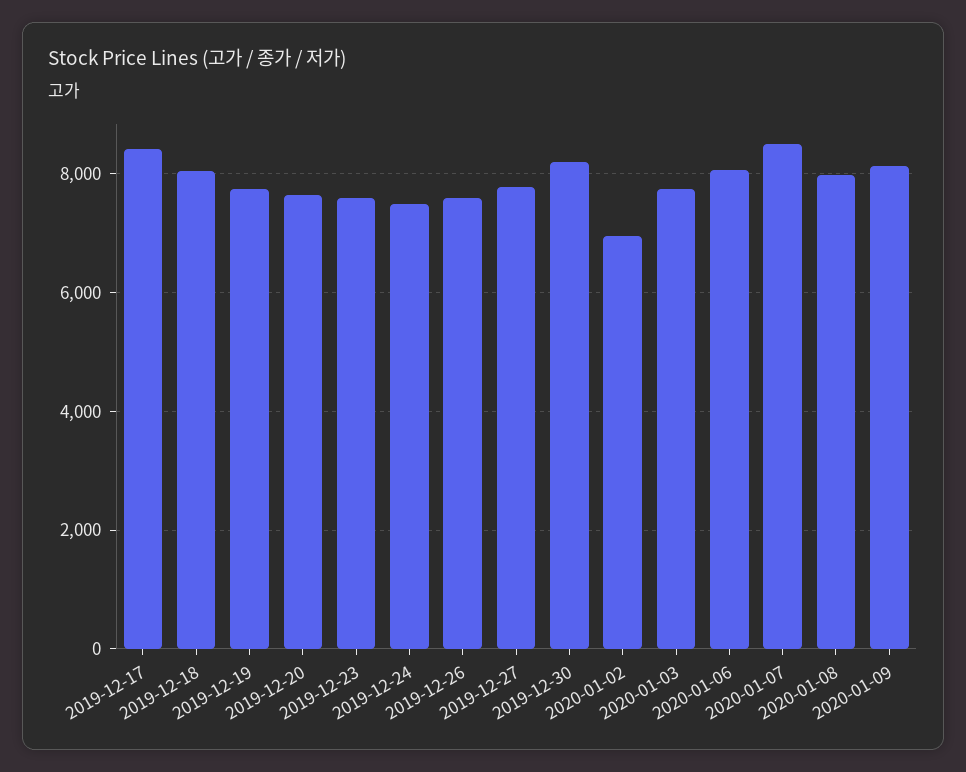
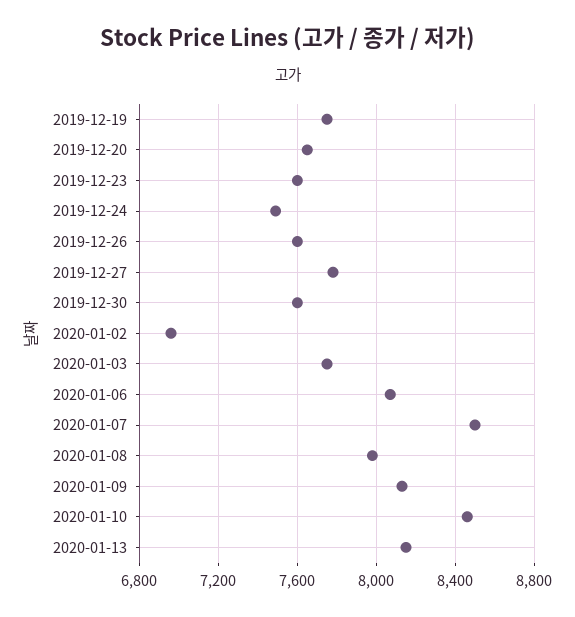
2019-12-17: 8400 -> none
2019-12-18: 8000 -> none
2019-12-30: 8200 -> 7600
2020-01-10: none -> 8450
2020-01-13: none -> 8150

